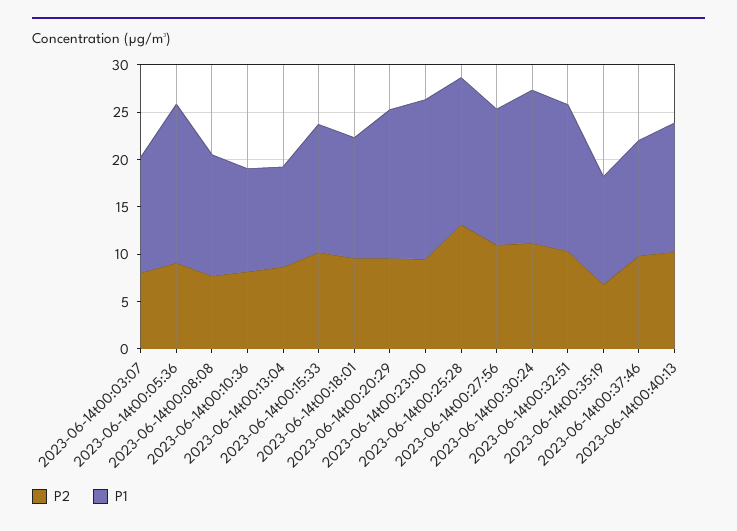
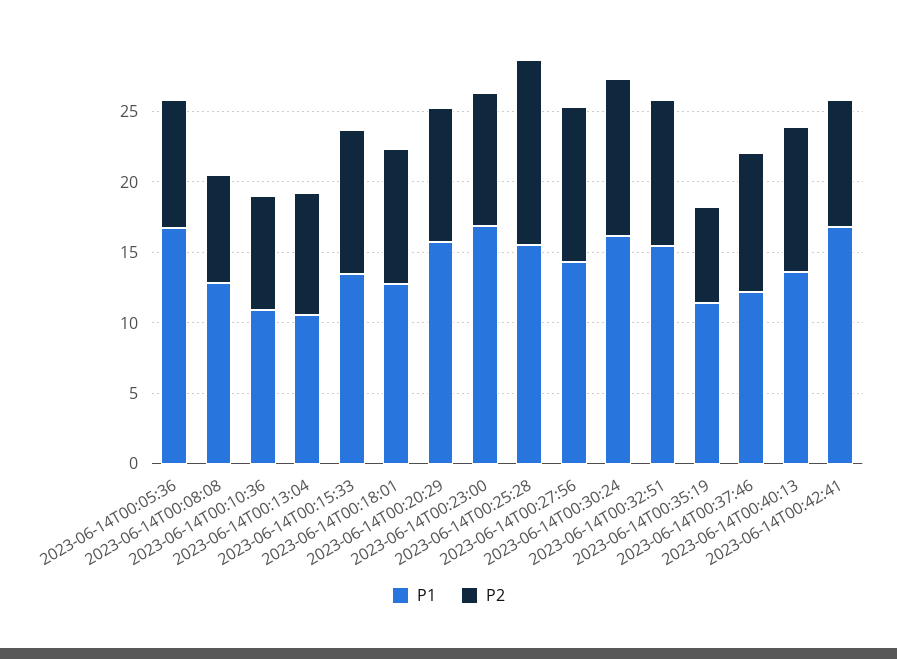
P2, 2023-06-14t00:03:07: 8 -> none
P1, 2023-06-14t00:03:07: 12 -> none
P1, 2023-06-14T00:42:41: none -> 17
P2, 2023-06-14T00:42:41: none -> 9

